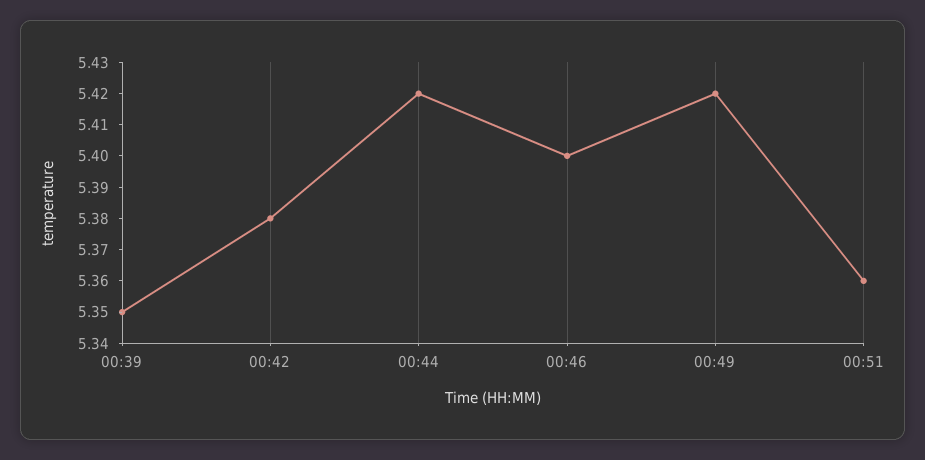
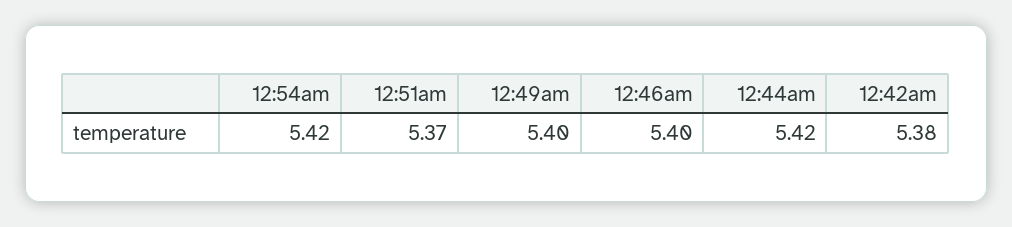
00:39: 5.35 -> none
00:49: 5.42 -> 5.4
00:51: 5.36 -> 5.37
12:54am: none -> 5.42

